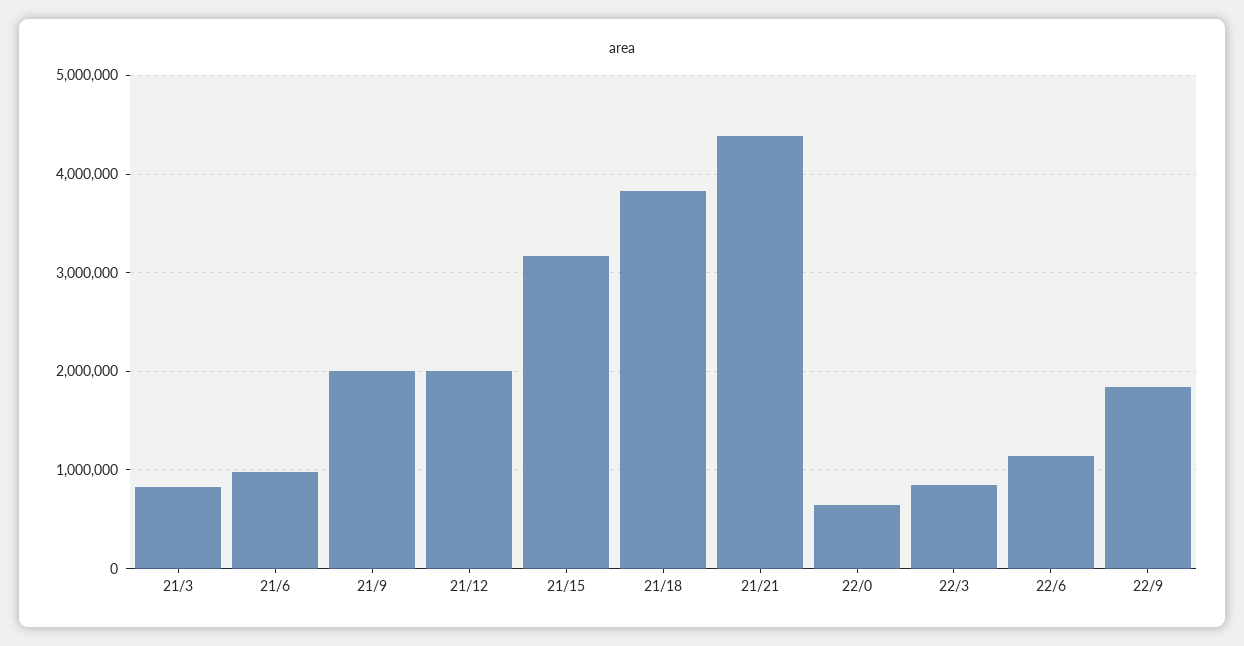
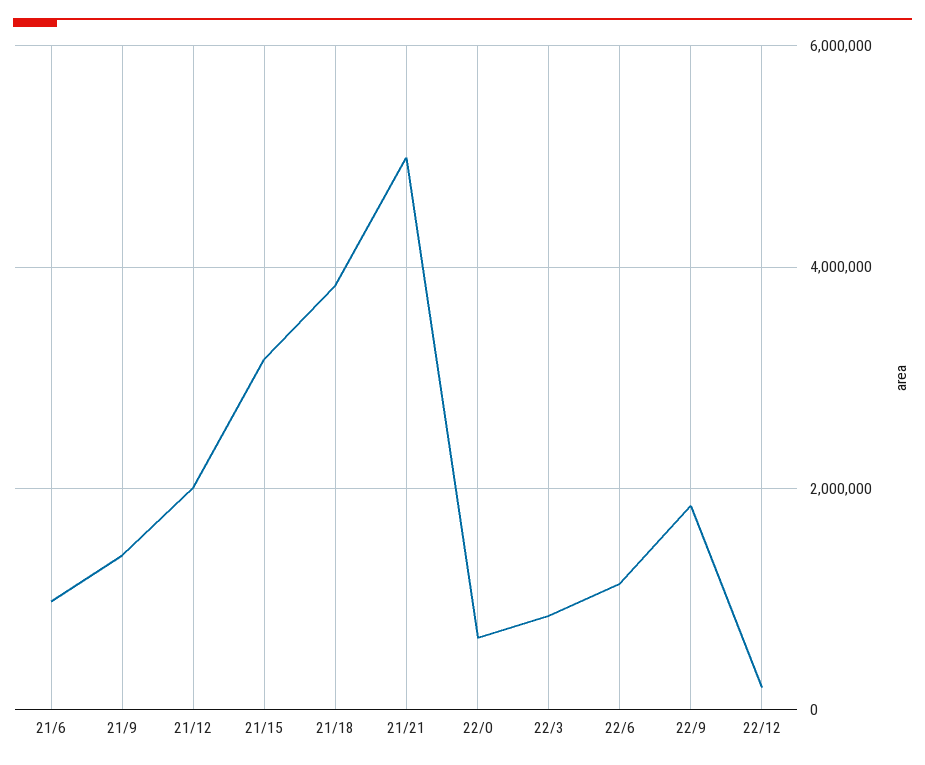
21/3: 800000 -> none
21/9: 2000000 -> 1400000
21/21: 4400000 -> 5000000
22/12: none -> 200000

